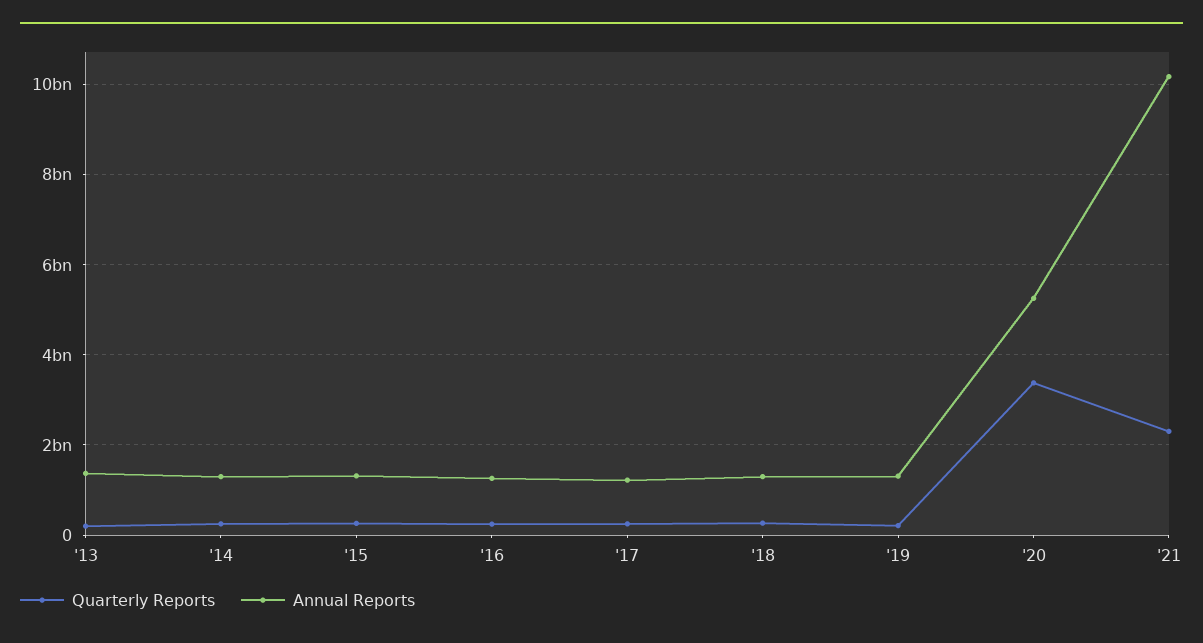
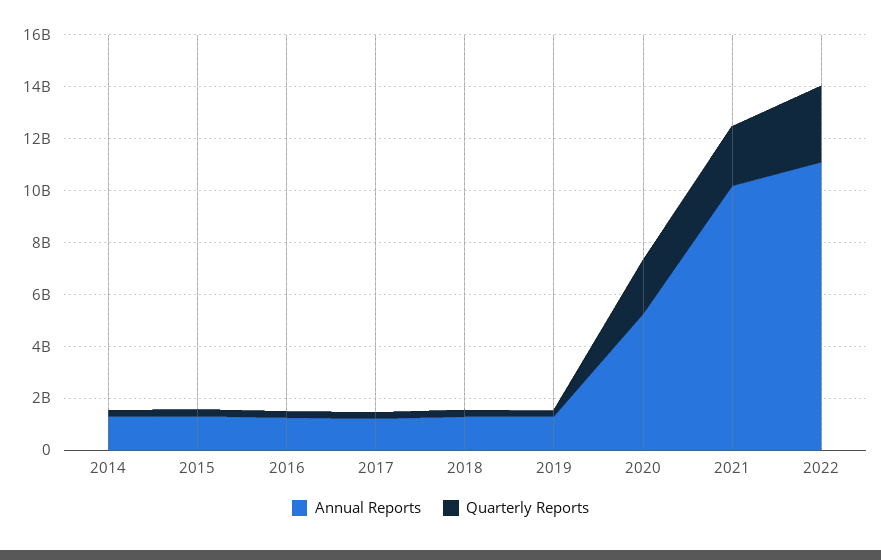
Quarterly Reports, '13: 200000000 -> none
Annual Reports, '13: 1400000000 -> none
Quarterly Reports, '20: 3400000000 -> 2000000000
Annual Reports, 2022: none -> 11000000000
Quarterly Reports, 2022: none -> 3000000000

